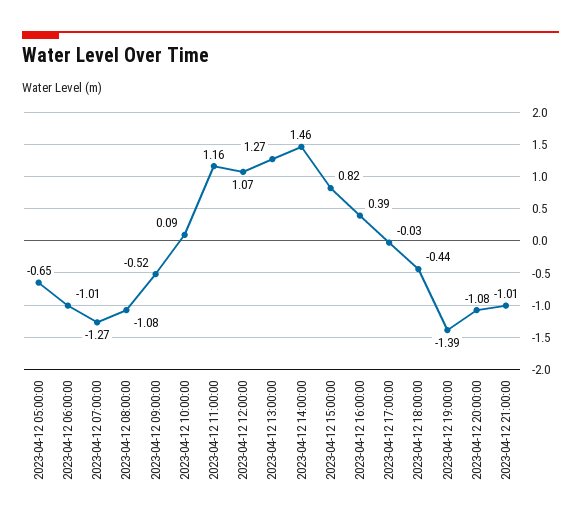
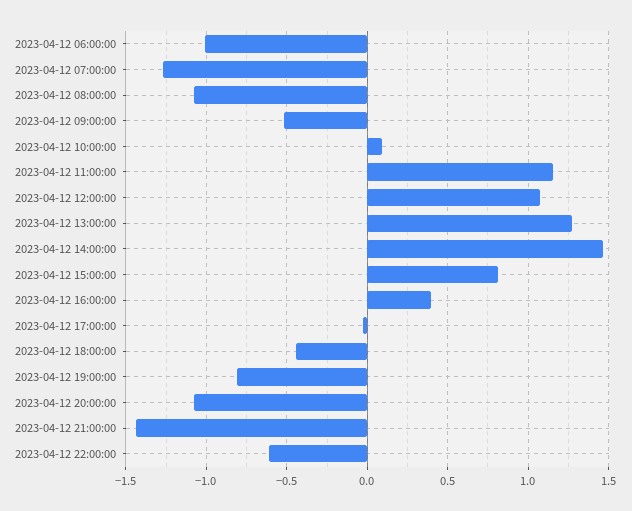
2023-04-12 05:00:00: -0.65 -> none
2023-04-12 19:00:00: -1.39 -> -0.8
2023-04-12 21:00:00: -1.01 -> -1.45
2023-04-12 22:00:00: none -> -0.6

